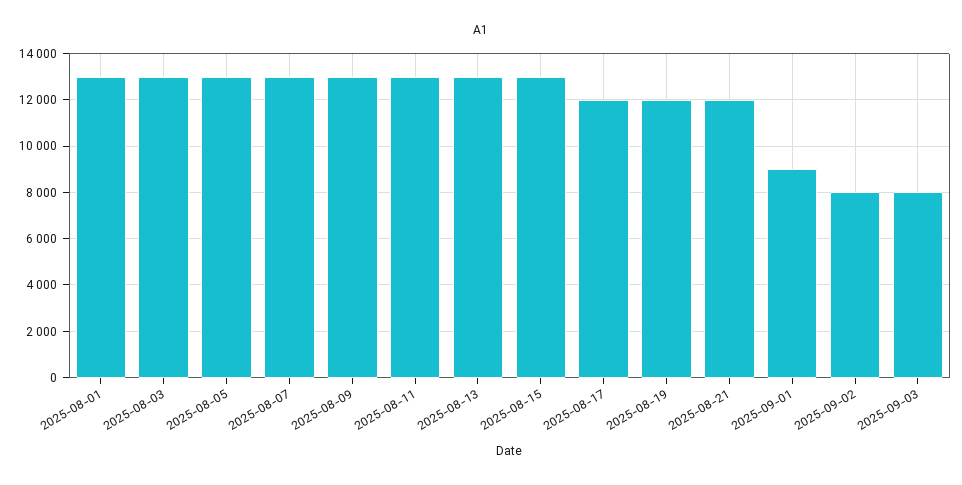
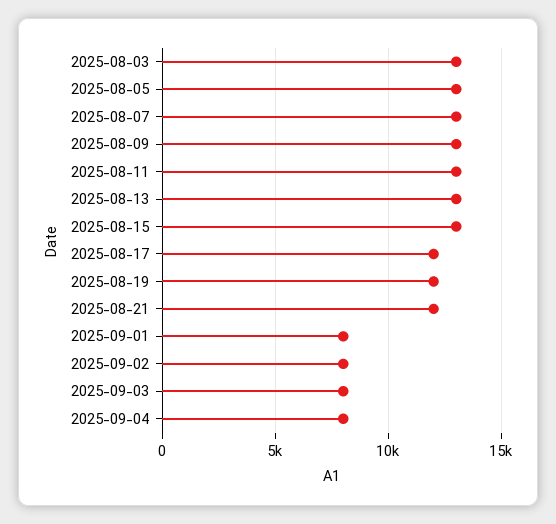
2025-08-01: 13000 -> none
2025-09-01: 9000 -> 8000
2025-09-04: none -> 8000

